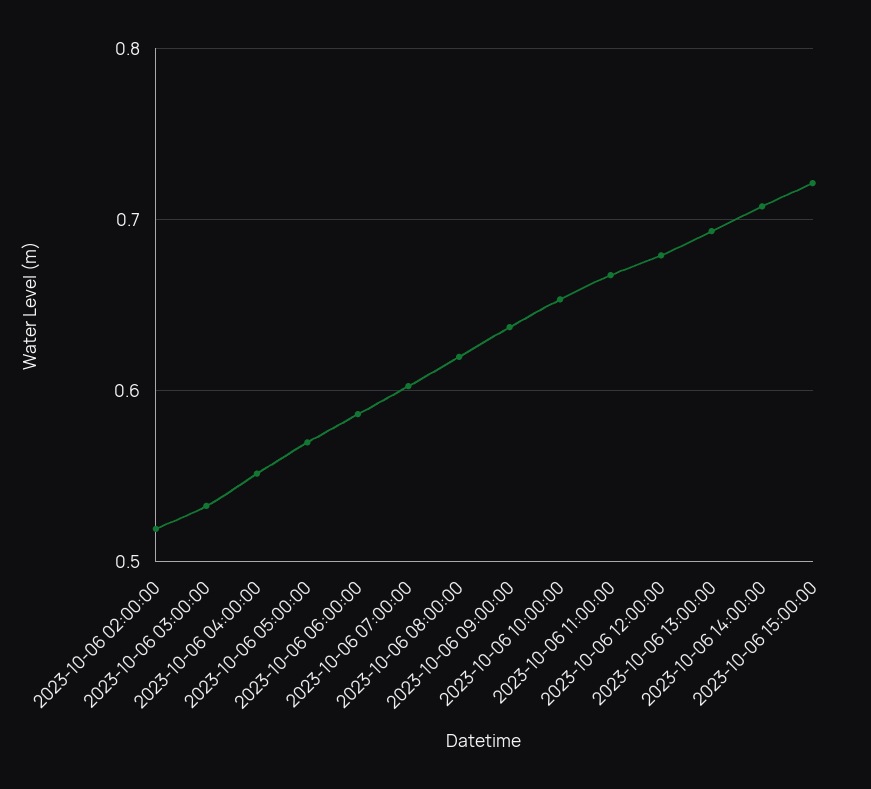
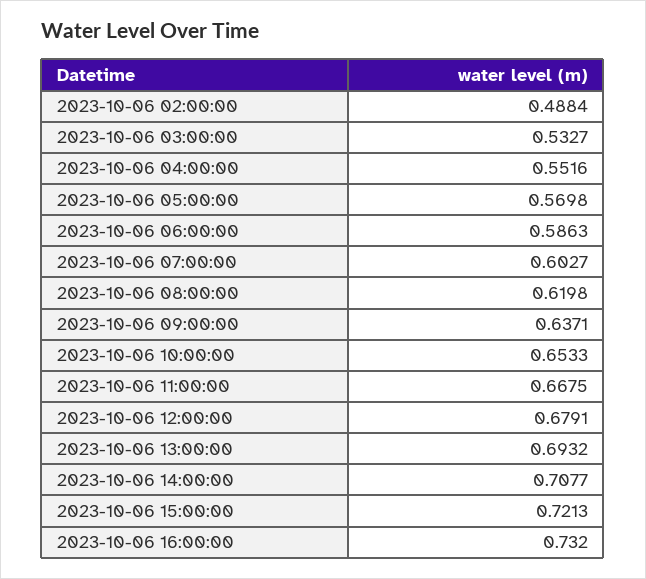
2023-10-06 02:00:00: 0.52 -> 0.4884
2023-10-06 16:00:00: none -> 0.732

